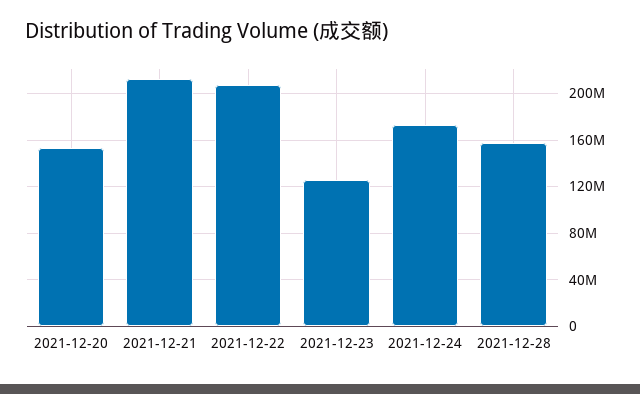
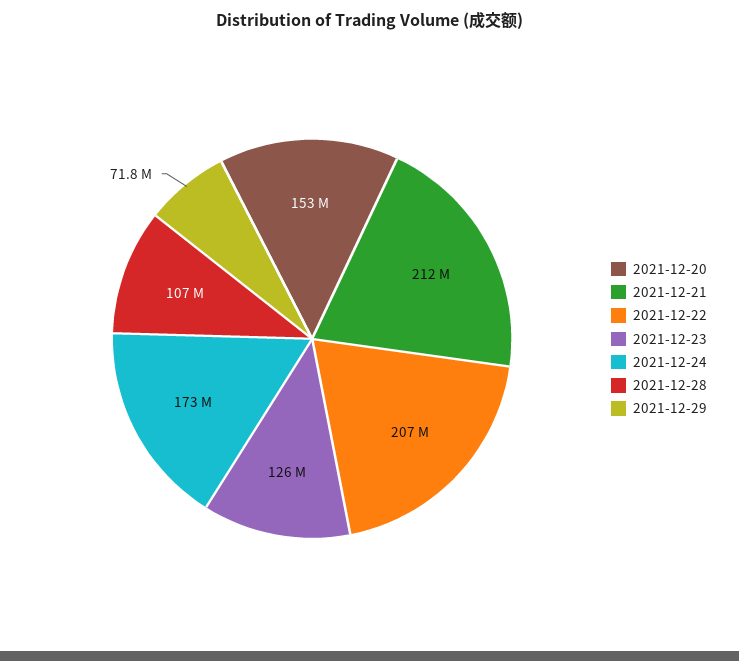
2021-12-28: 160000000 -> 107000000
2021-12-29: none -> 71800000

